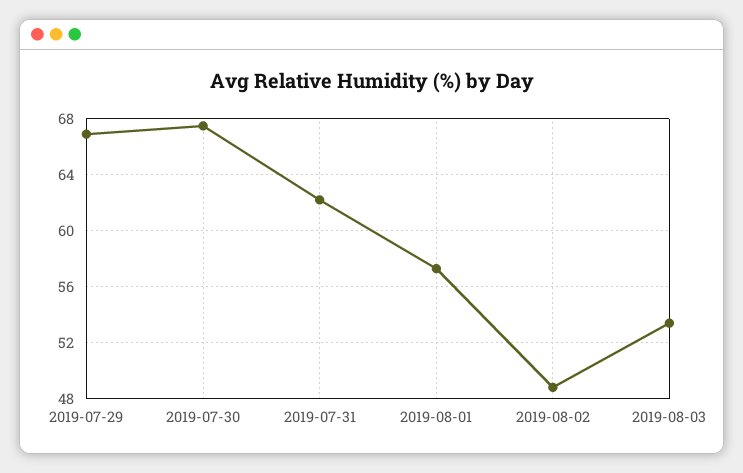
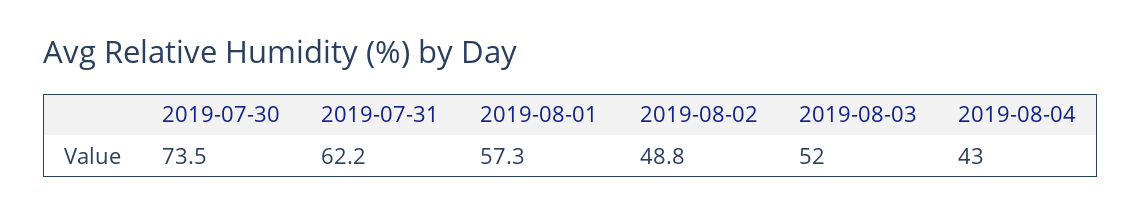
2019-07-29: 67 -> none
2019-07-30: 67.5 -> 73.5
2019-08-03: 53.5 -> 52
2019-08-04: none -> 43

